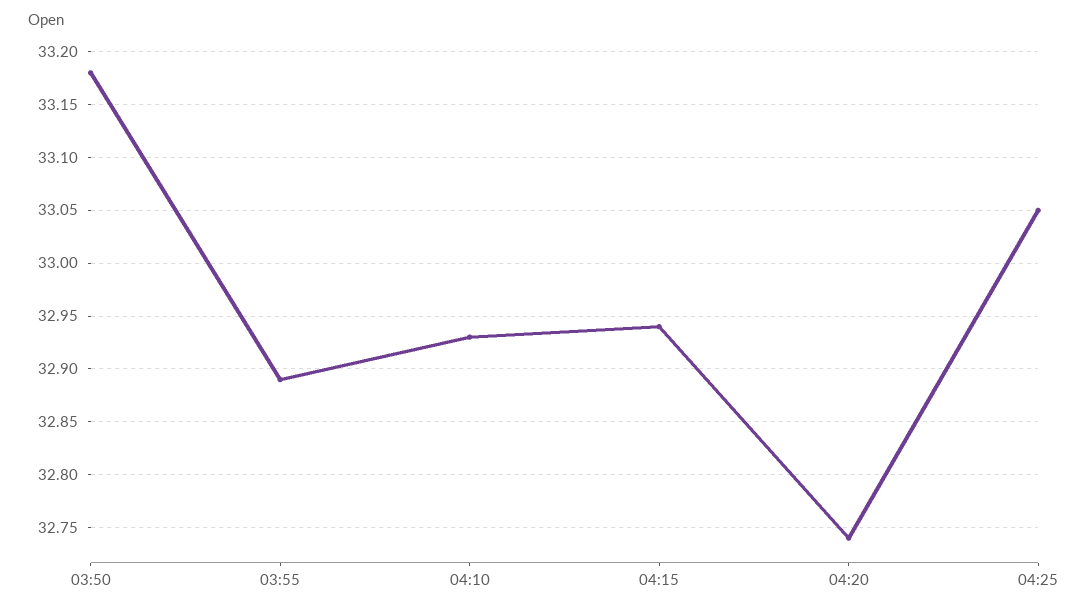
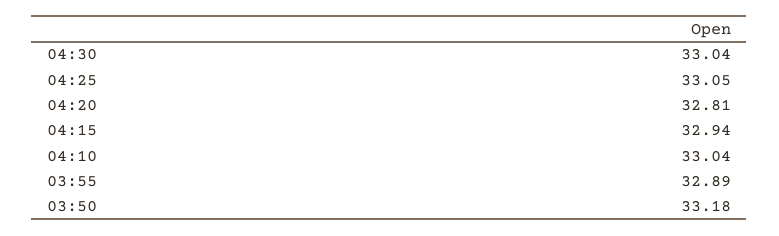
04:10: 32.93 -> 33.04
04:20: 32.74 -> 32.81
04:30: none -> 33.04

